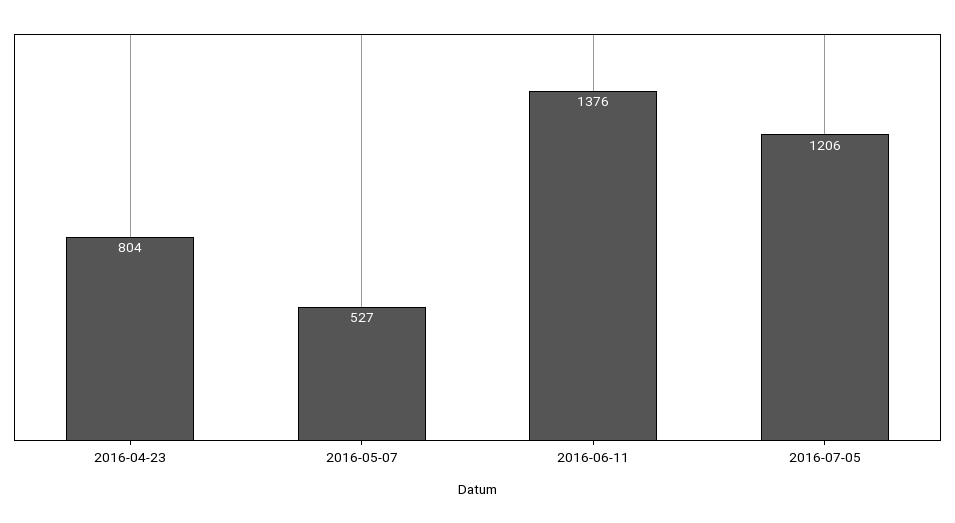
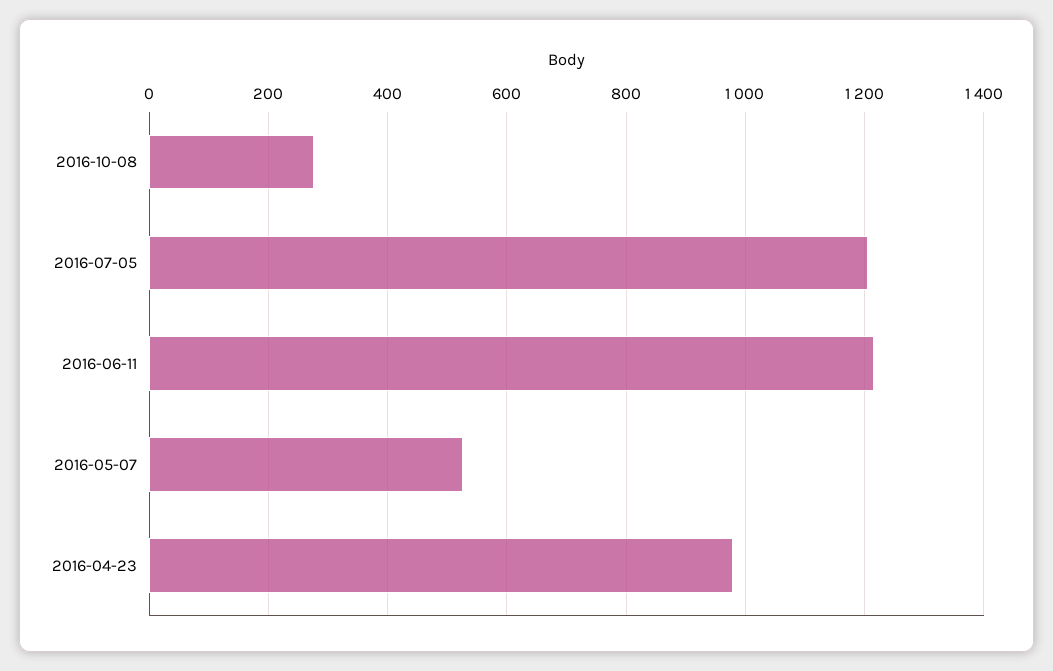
2016-04-23: 804 -> 980
2016-06-11: 1376 -> 1220
2016-10-08: none -> 280

